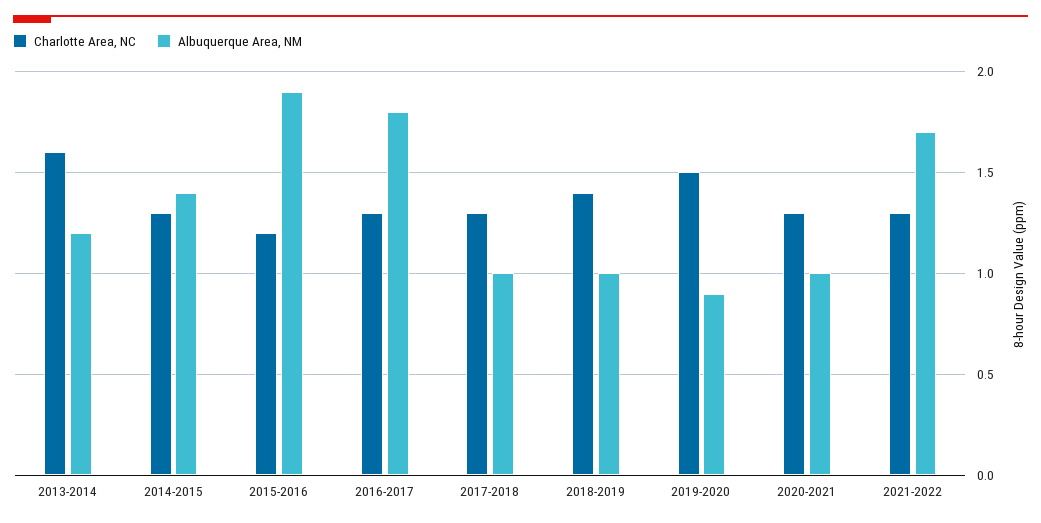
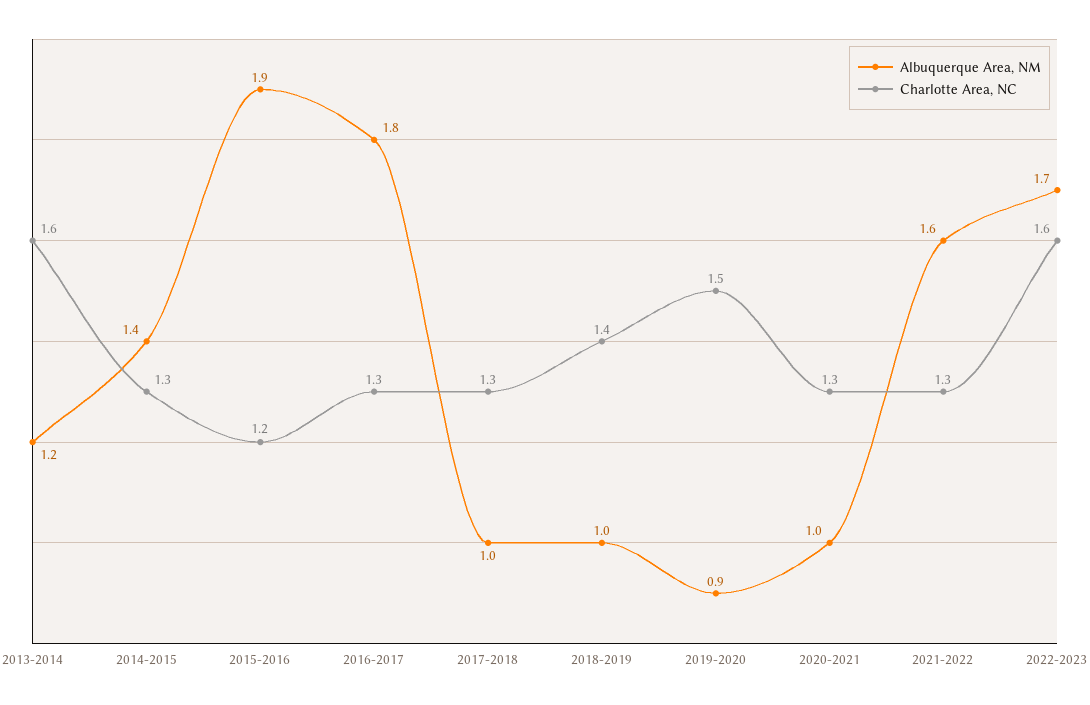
Albuquerque Area, NM, 2021-2022: 1.7 -> 1.6
Albuquerque Area, NM, 2022-2023: none -> 1.7
Charlotte Area, NC, 2022-2023: none -> 1.6

